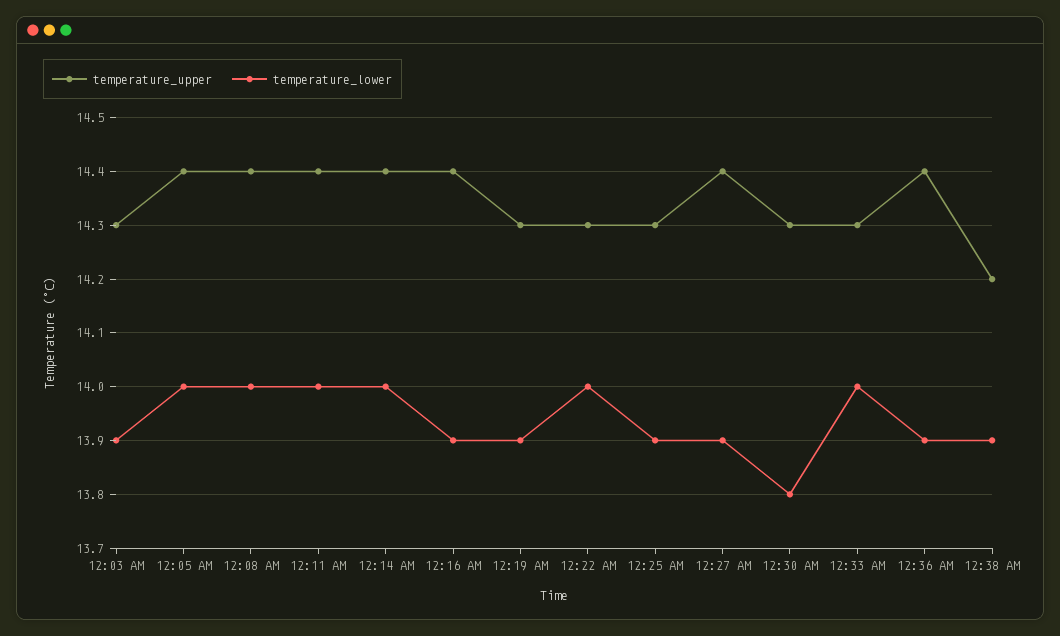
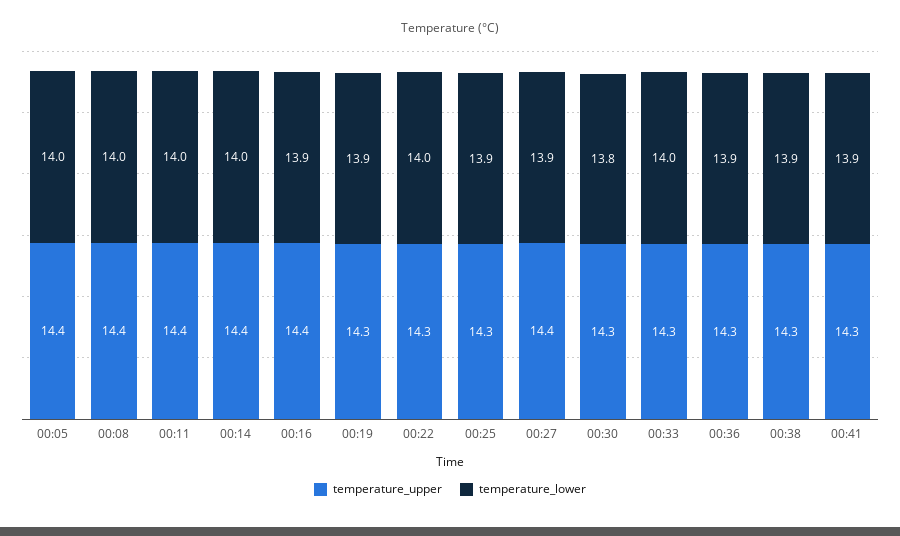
temperature_upper, 12:03 AM: 14.3 -> none
temperature_lower, 12:03 AM: 13.9 -> none
temperature_upper, 12:36 AM: 14.4 -> 14.3
temperature_upper, 12:38 AM: 14.2 -> 14.3
temperature_upper, 00:41: none -> 14.3
temperature_lower, 00:41: none -> 13.9

